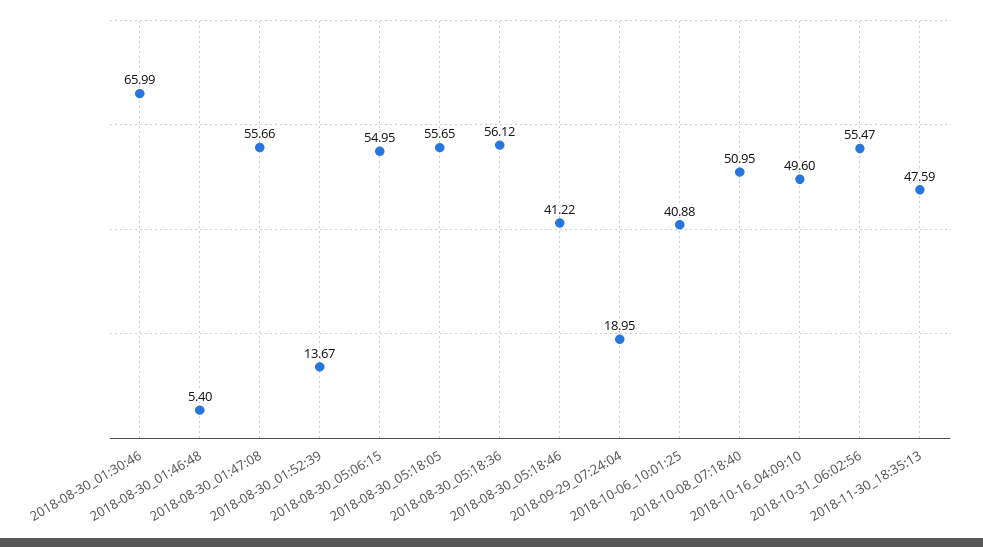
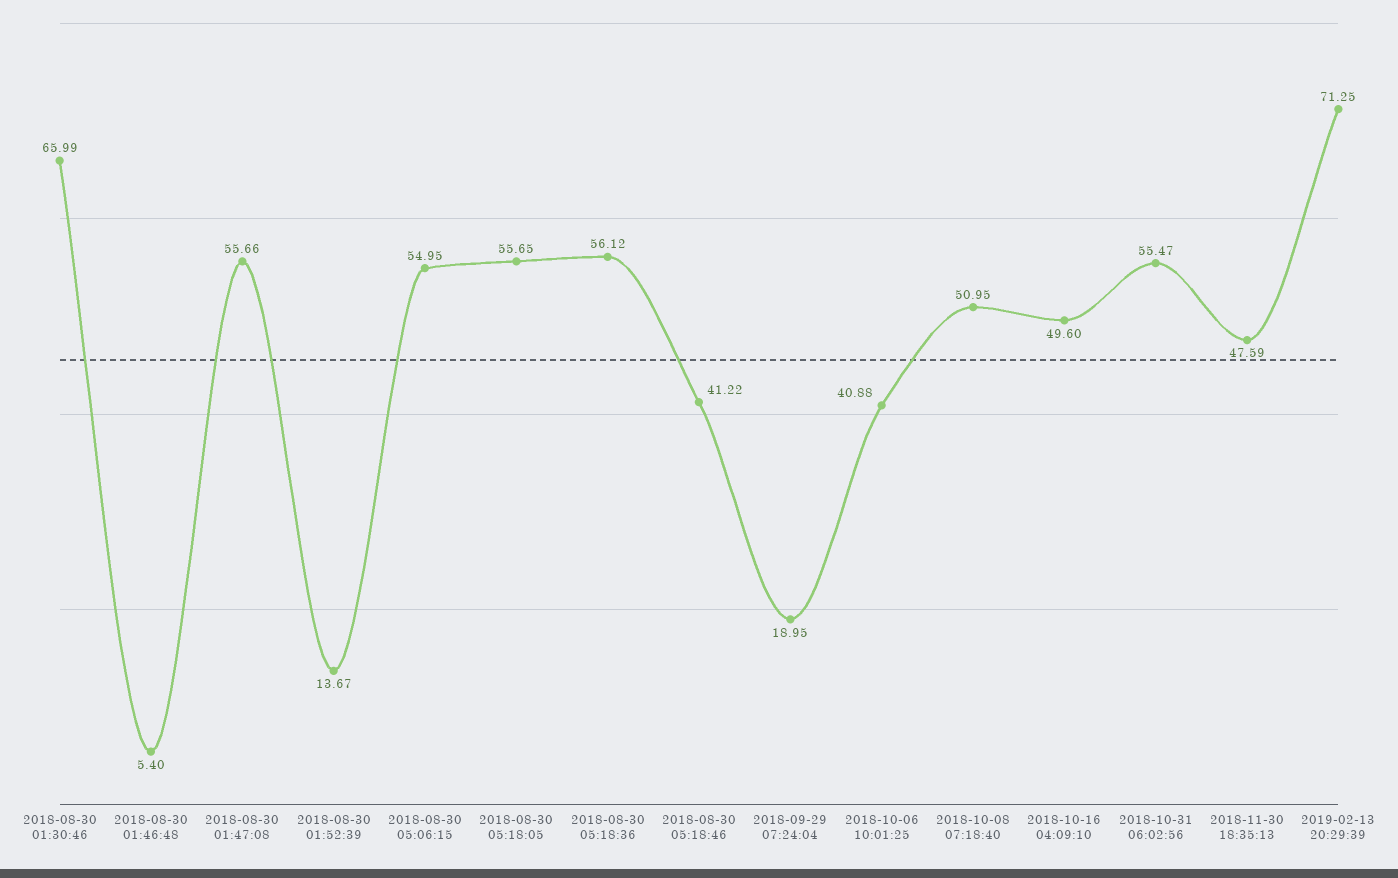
2019-02-13 20:29:39: none -> 71.25

